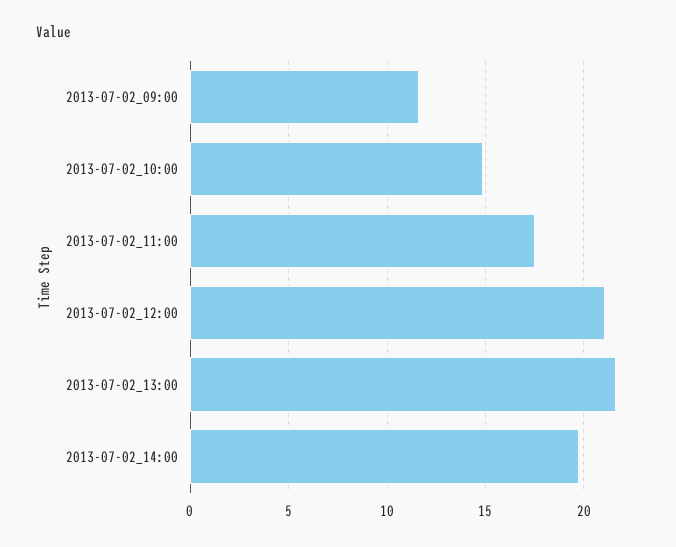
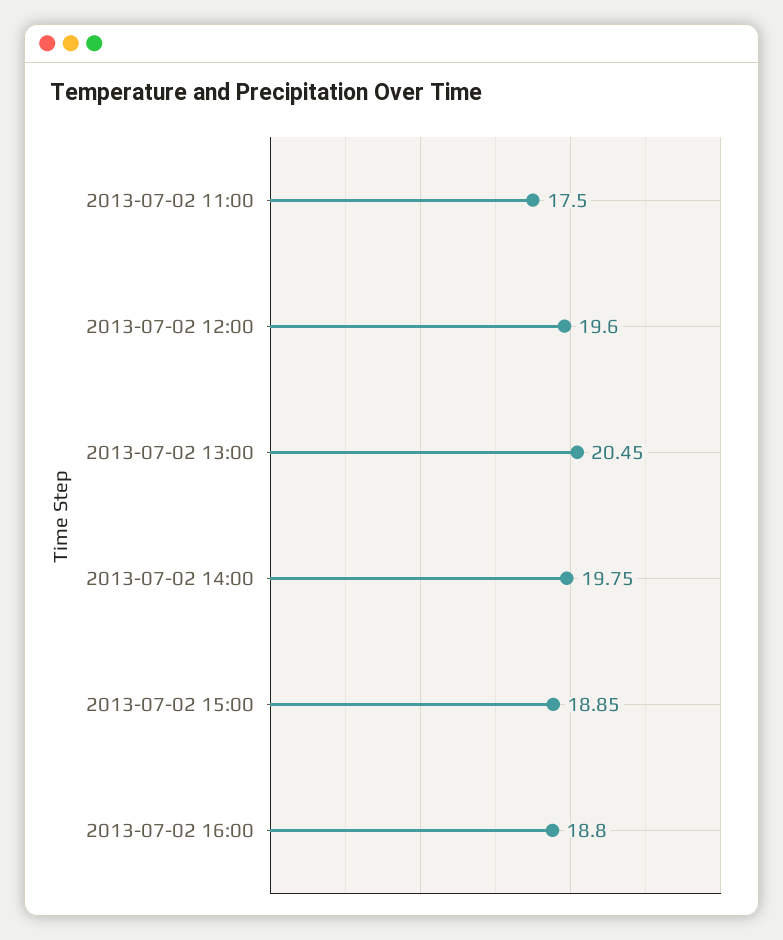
2013-07-02_09:00: 11.5 -> none
2013-07-02_10:00: 15 -> none
2013-07-02_12:00: 21 -> 19.6
2013-07-02_13:00: 21.5 -> 20.45
2013-07-02 15:00: none -> 18.85
2013-07-02 16:00: none -> 18.8

